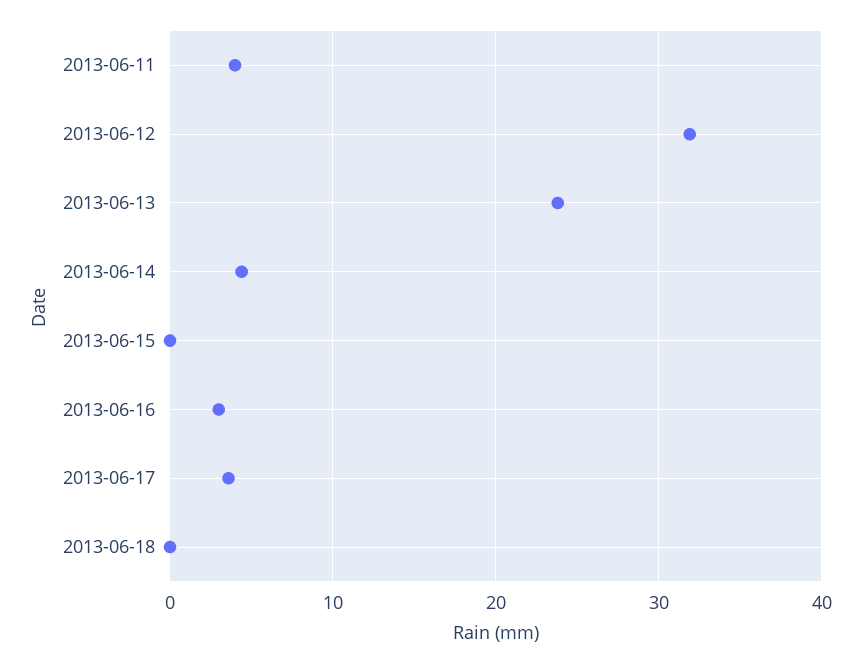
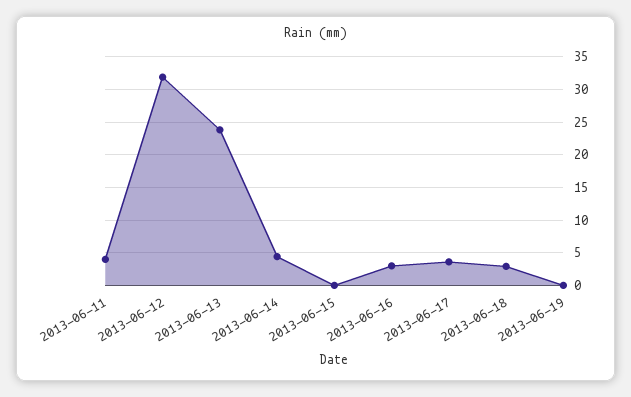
2013-06-18: 0 -> 3
2013-06-19: none -> 0

